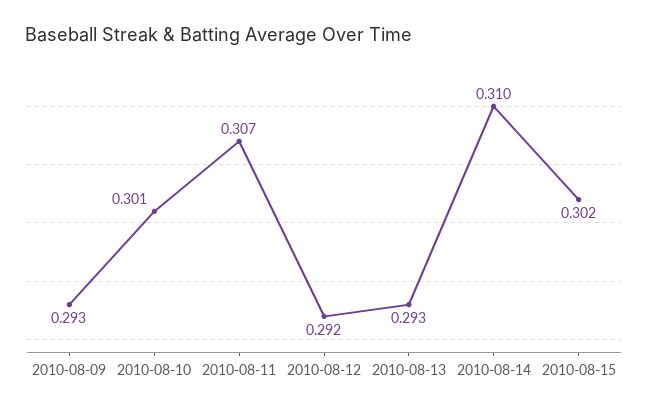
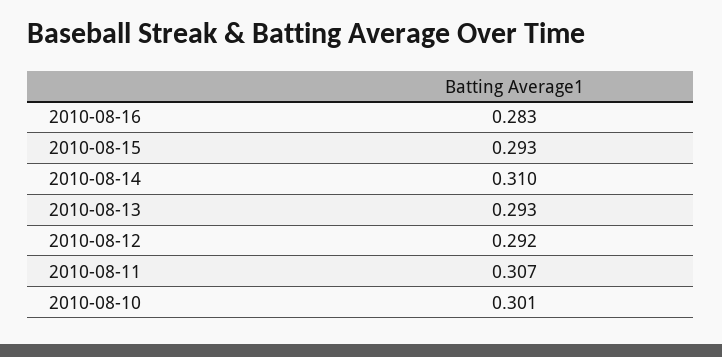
2010-08-09: 0.293 -> none
2010-08-15: 0.302 -> 0.293
2010-08-16: none -> 0.283

